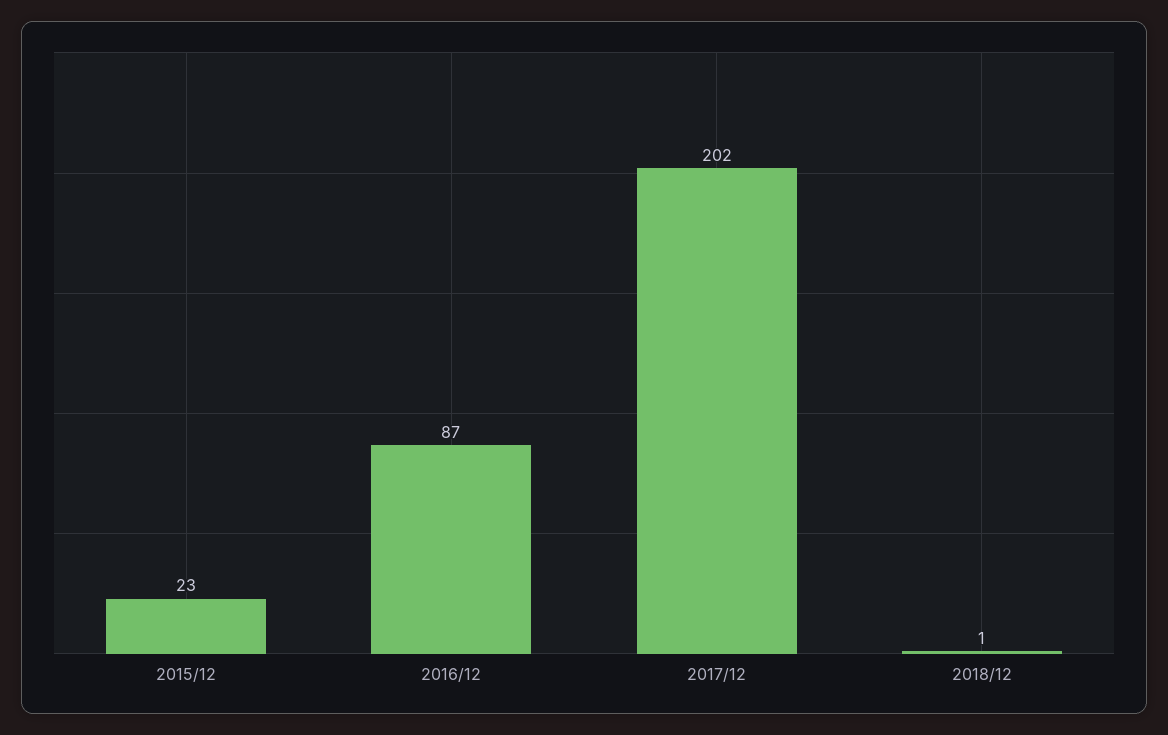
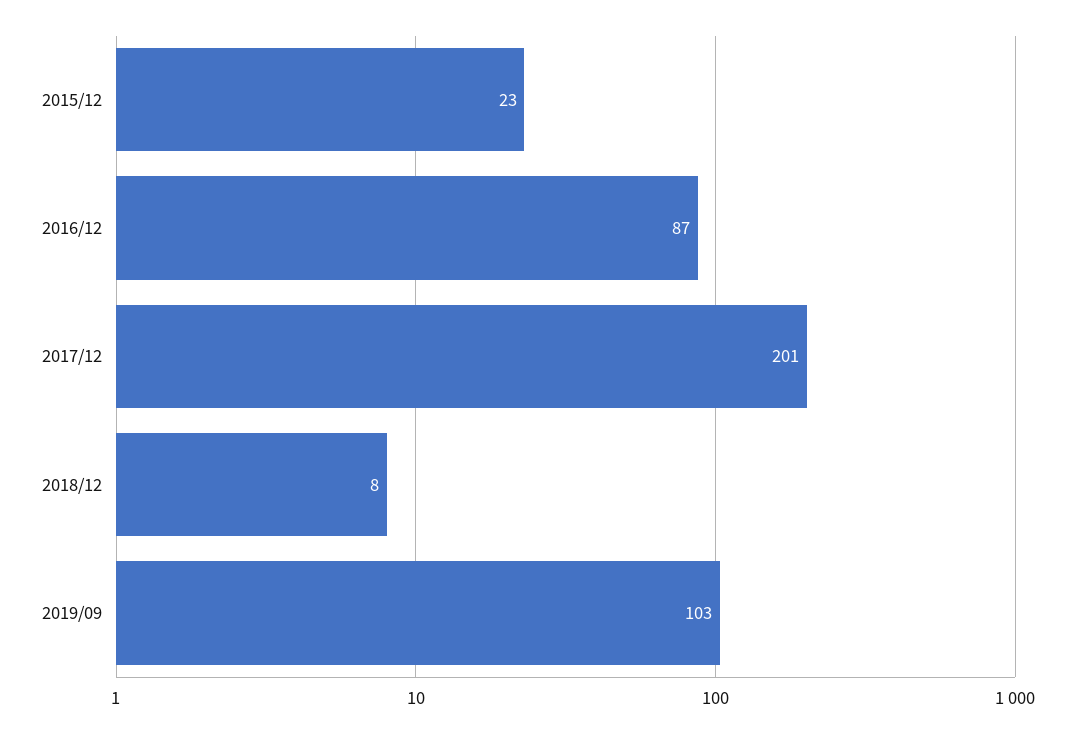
2017/12: 202 -> 201
2018/12: 1 -> 8
2019/09: none -> 103

